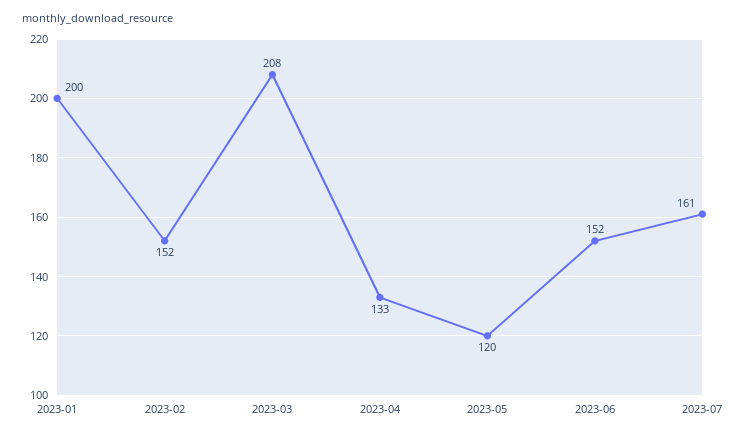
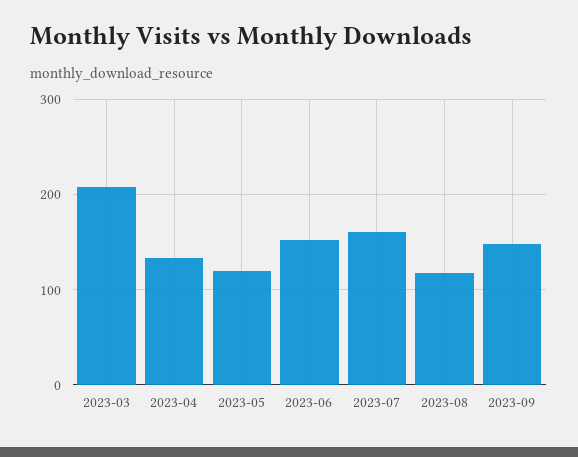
2023-01: 200 -> none
2023-02: 152 -> none
2023-08: none -> 120
2023-09: none -> 150

